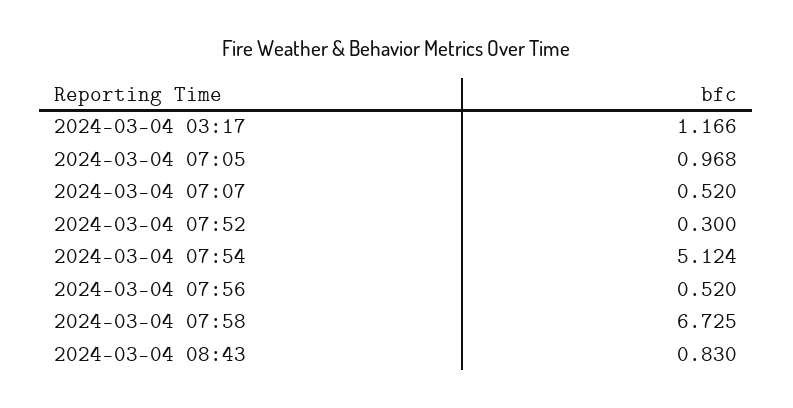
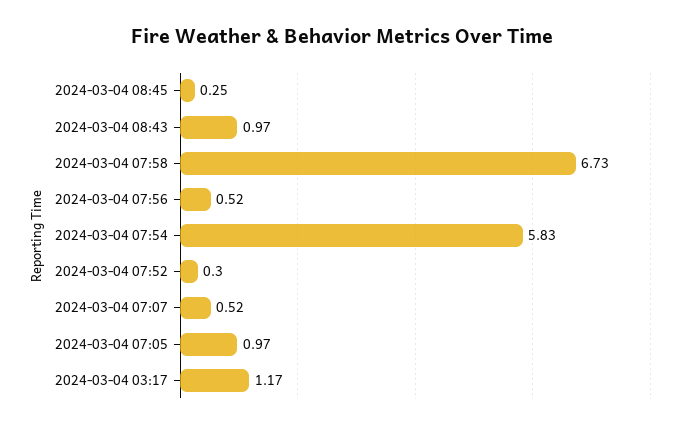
2024-03-04 07:54: 5.124 -> 5.83
2024-03-04 08:43: 0.83 -> 0.97
2024-03-04 08:45: none -> 0.25

